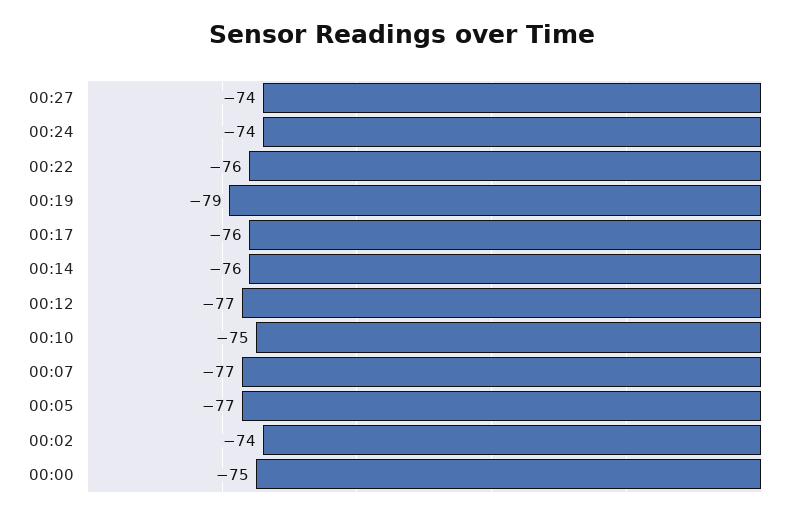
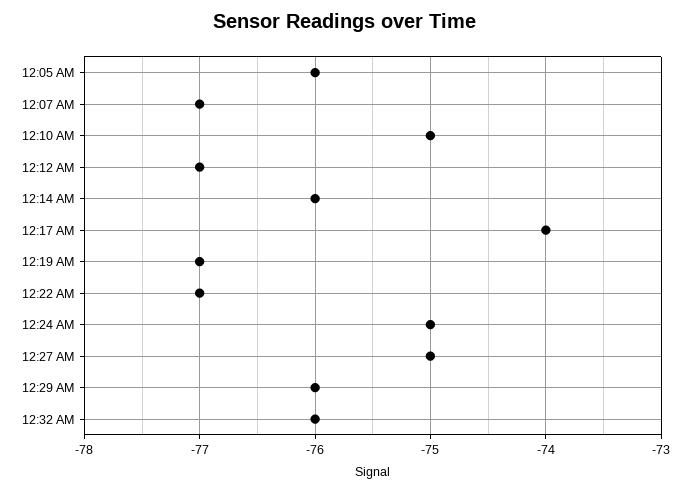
00:27: -74 -> -75
00:24: -74 -> -75
00:22: -76 -> -77
00:19: -79 -> -77
00:17: -76 -> -74
00:05: -77 -> -76
00:02: -74 -> none
00:00: -75 -> none
12:29 AM: none -> -76
12:32 AM: none -> -76

